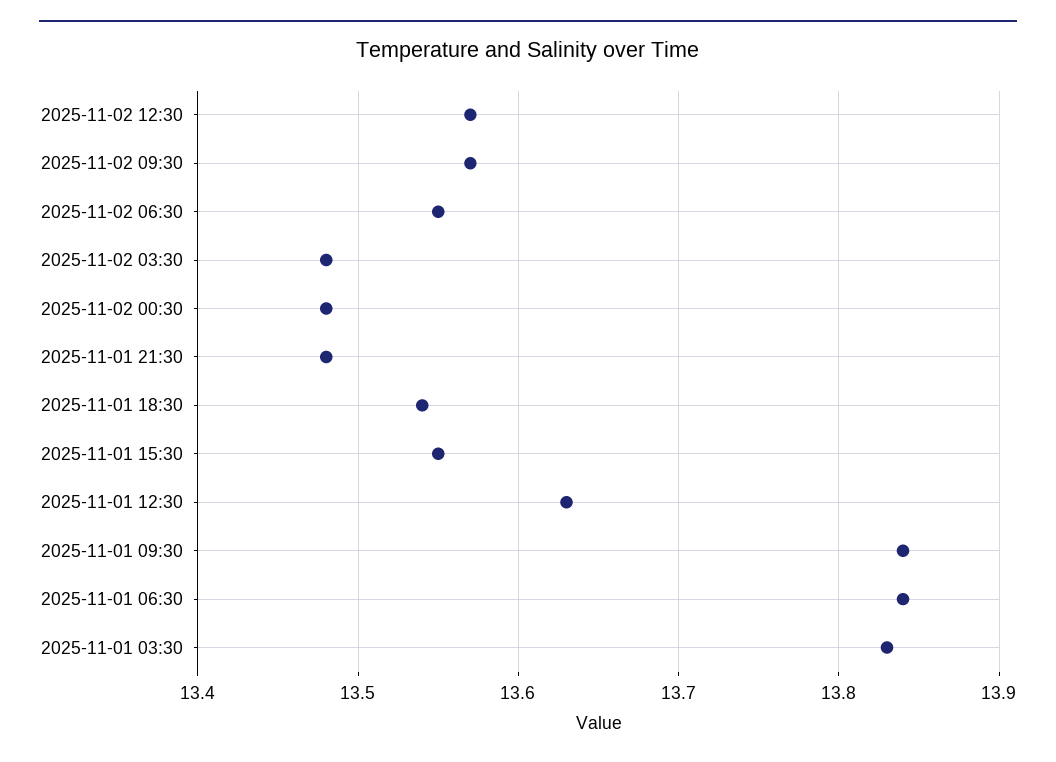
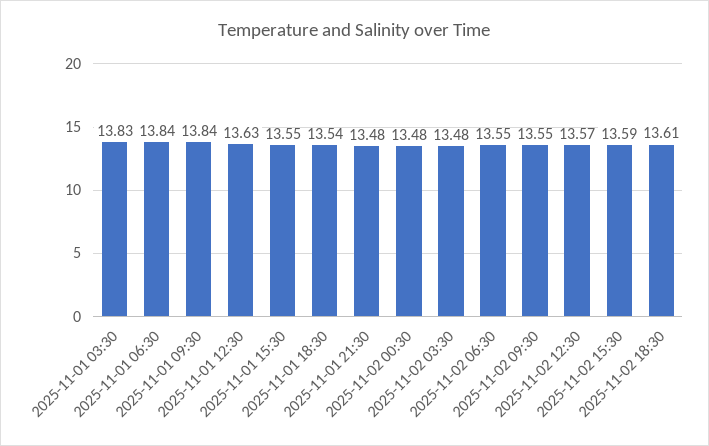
2025-11-02 09:30: 13.57 -> 13.55
2025-11-02 15:30: none -> 13.59
2025-11-02 18:30: none -> 13.61

